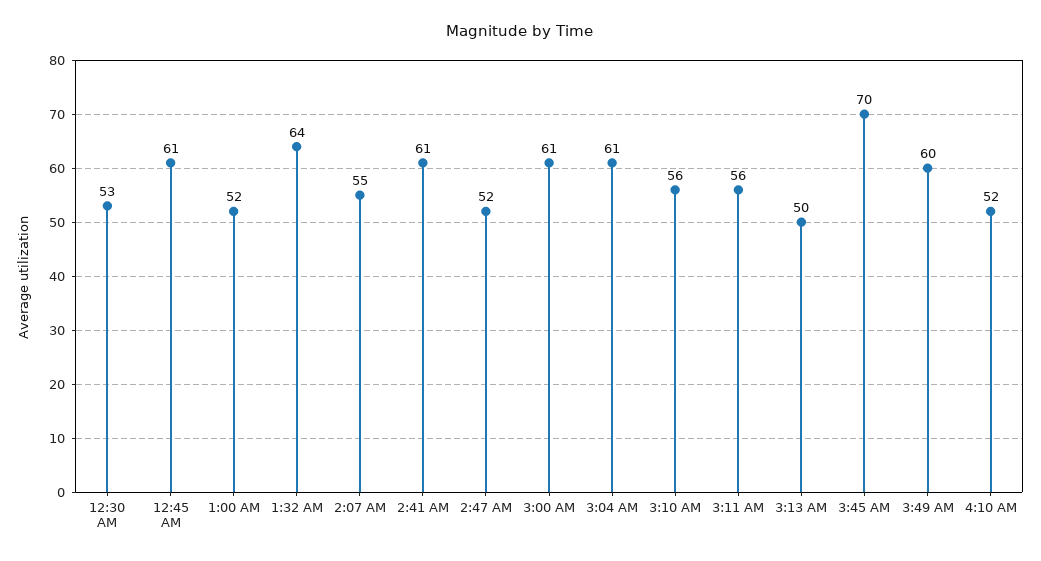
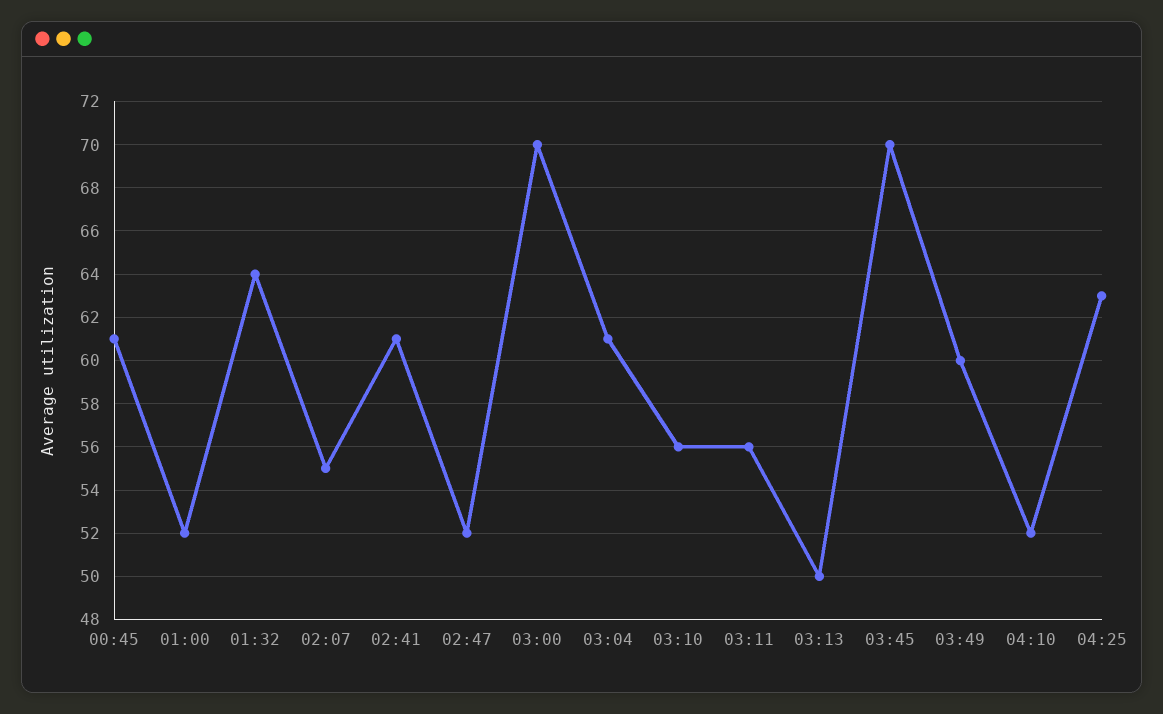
12:30 AM: 53 -> none
3:00 AM: 61 -> 70
04:25: none -> 63

